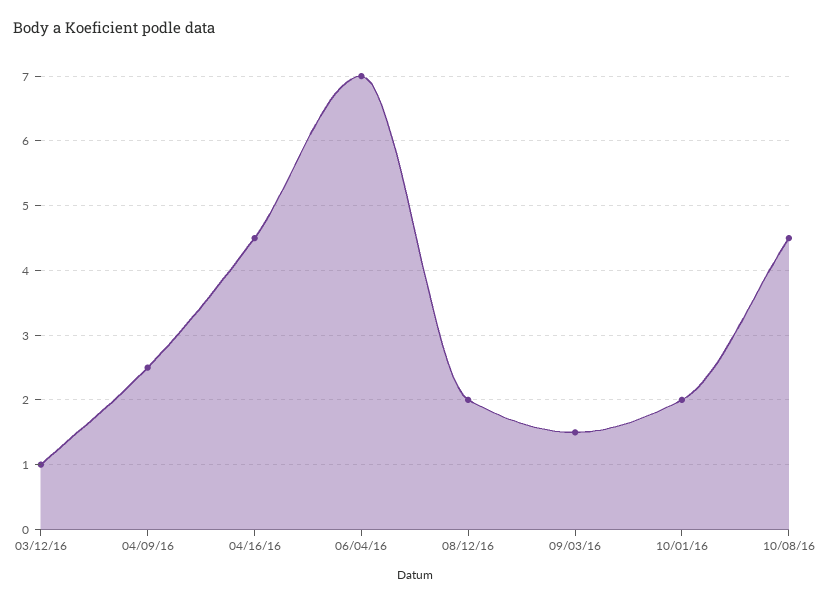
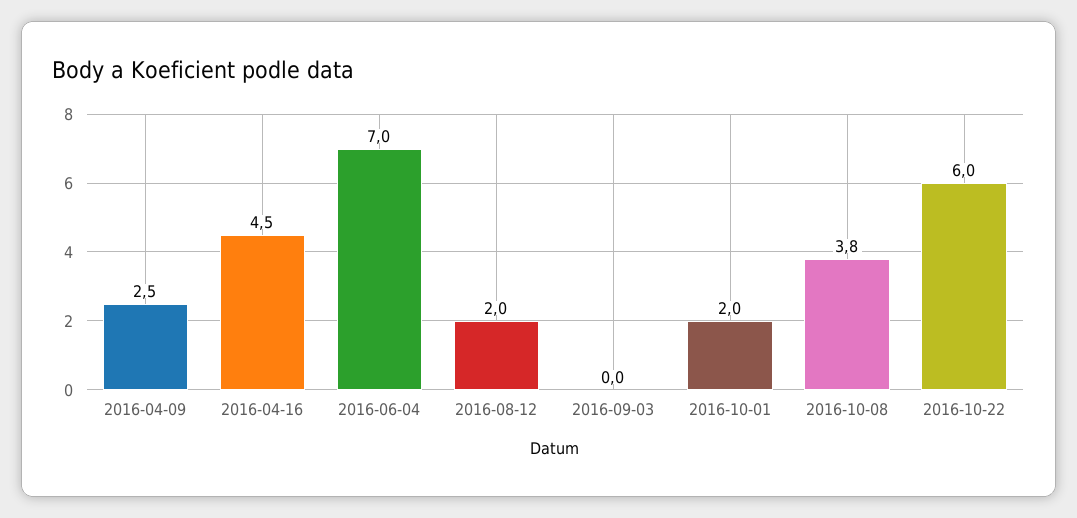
03/12/16: 1 -> none
09/03/16: 1.5 -> 0
10/08/16: 4.5 -> 3.8
2016-10-22: none -> 6

